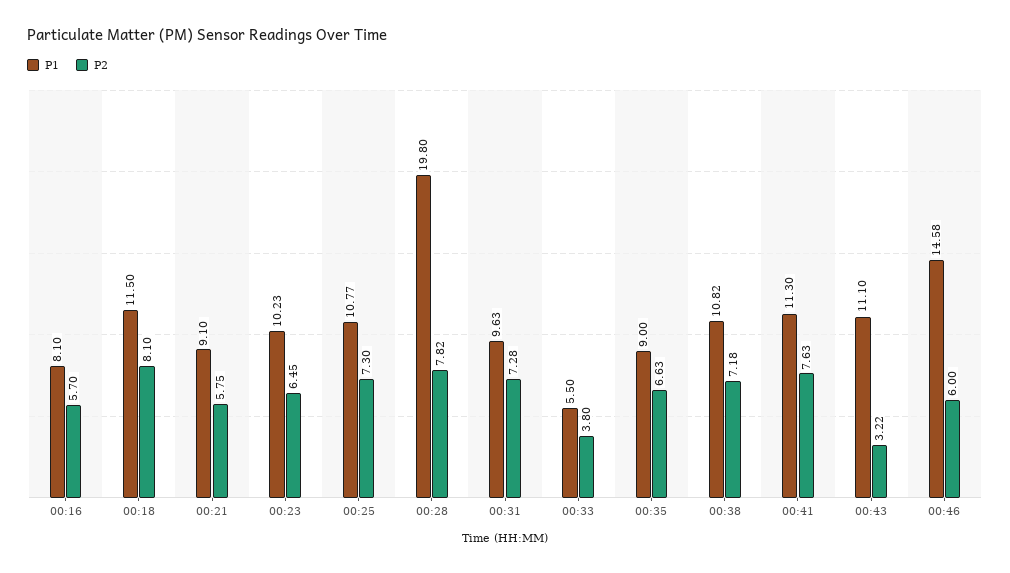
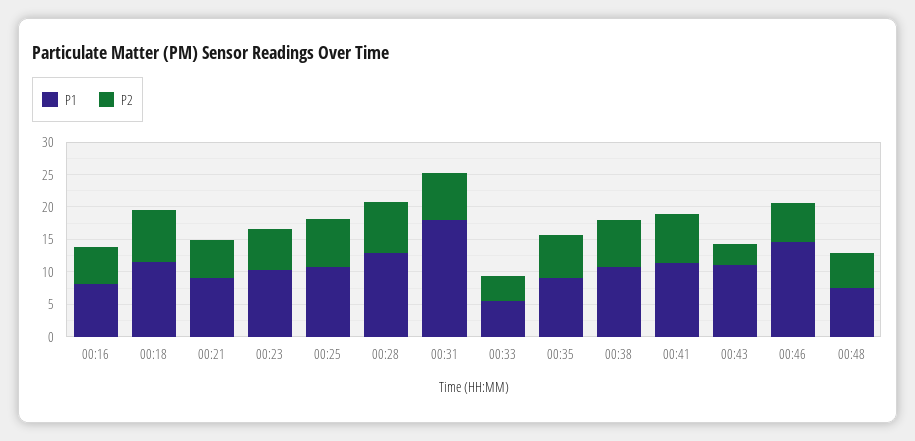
P1, 00:28: 19.8 -> 12.5
P1, 00:31: 9.63 -> 17.5
P1, 00:48: none -> 7.5
P2, 00:48: none -> 5

